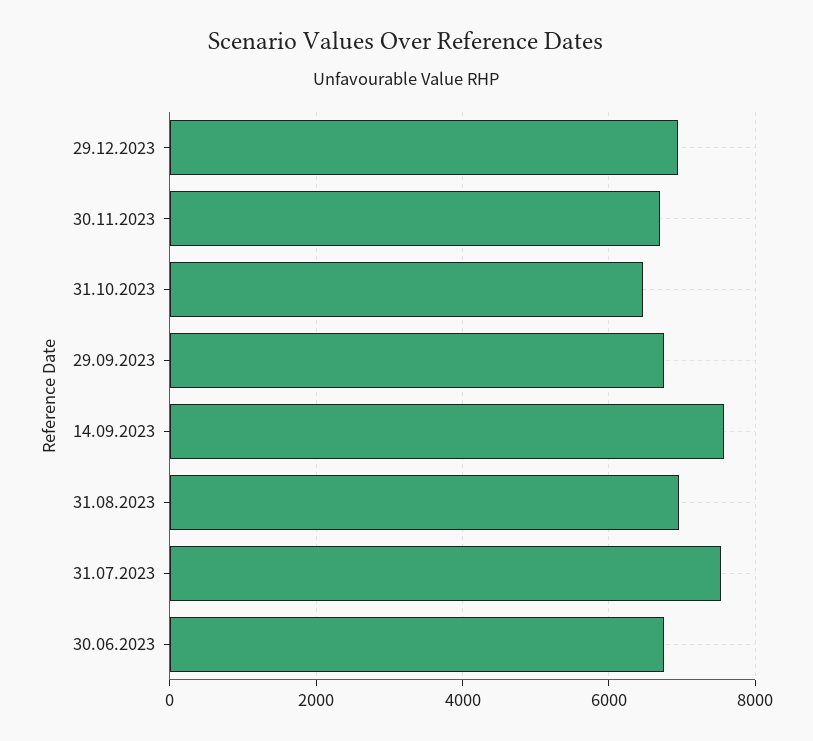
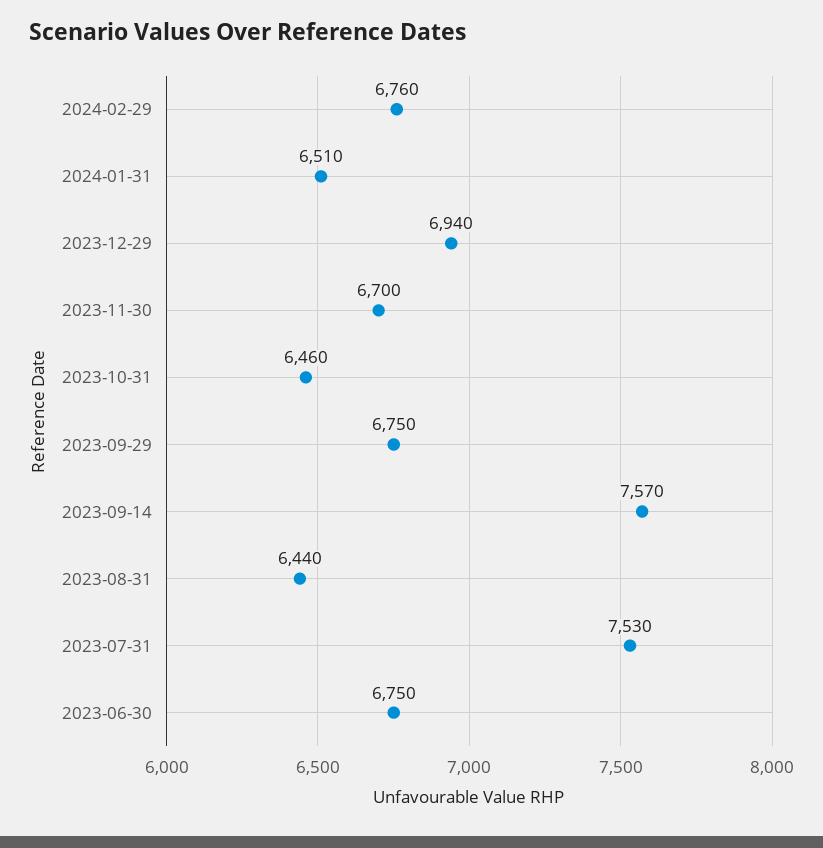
31.08.2023: 7000 -> 6440
2024-02-29: none -> 6760
2024-01-31: none -> 6510

